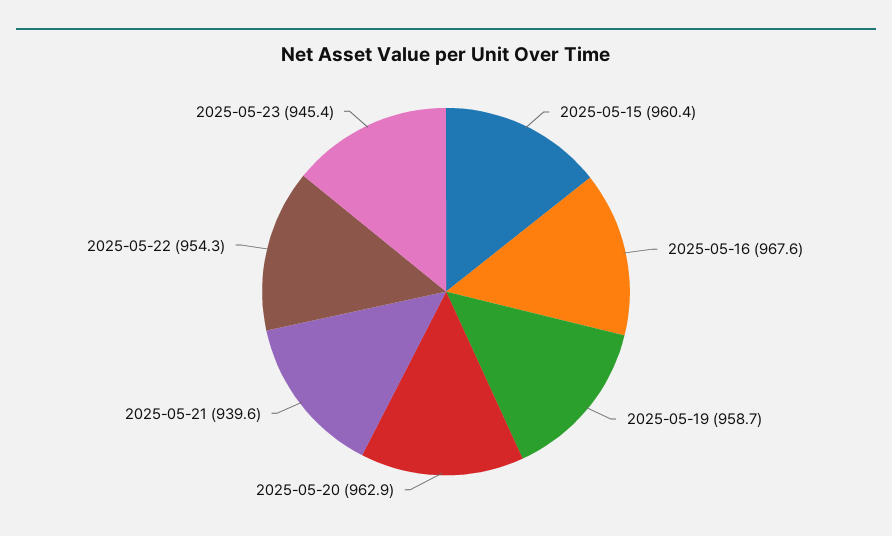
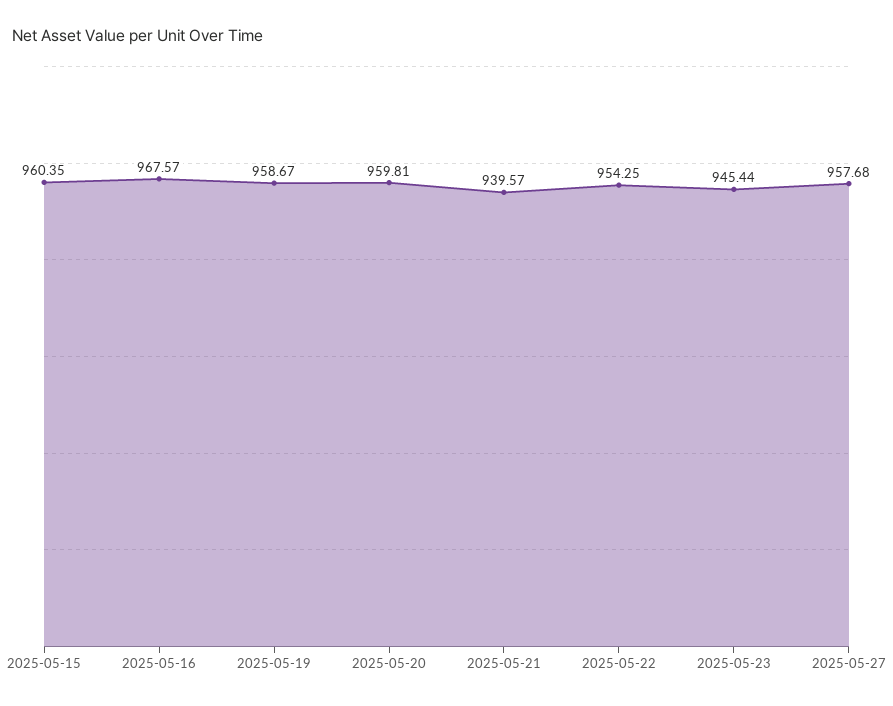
2025-05-20: 962.9 -> 959.81
2025-05-27: none -> 957.68

